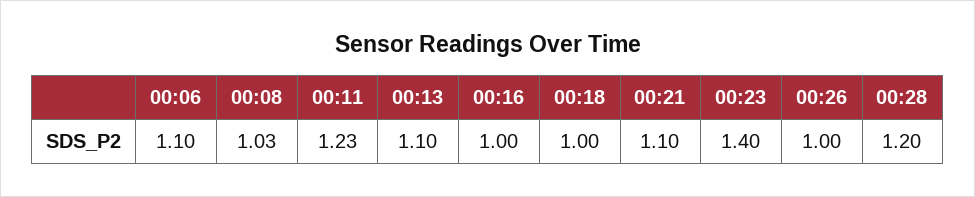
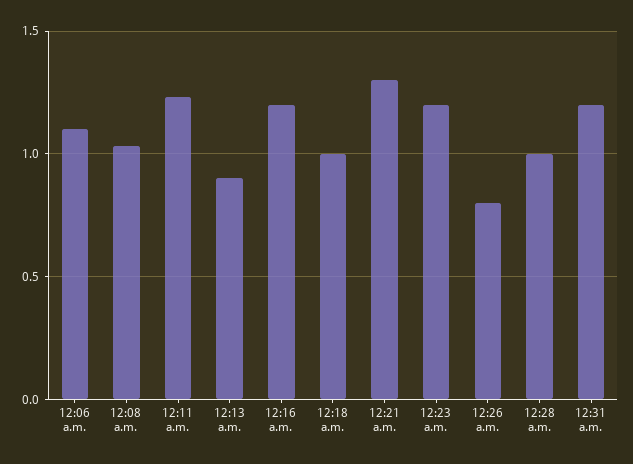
00:13: 1.1 -> 0.9
00:16: 1 -> 1.2
00:21: 1.1 -> 1.3
00:23: 1.4 -> 1.2
00:26: 1 -> 0.8
00:28: 1.2 -> 1
12:31 a.m.: none -> 1.2

